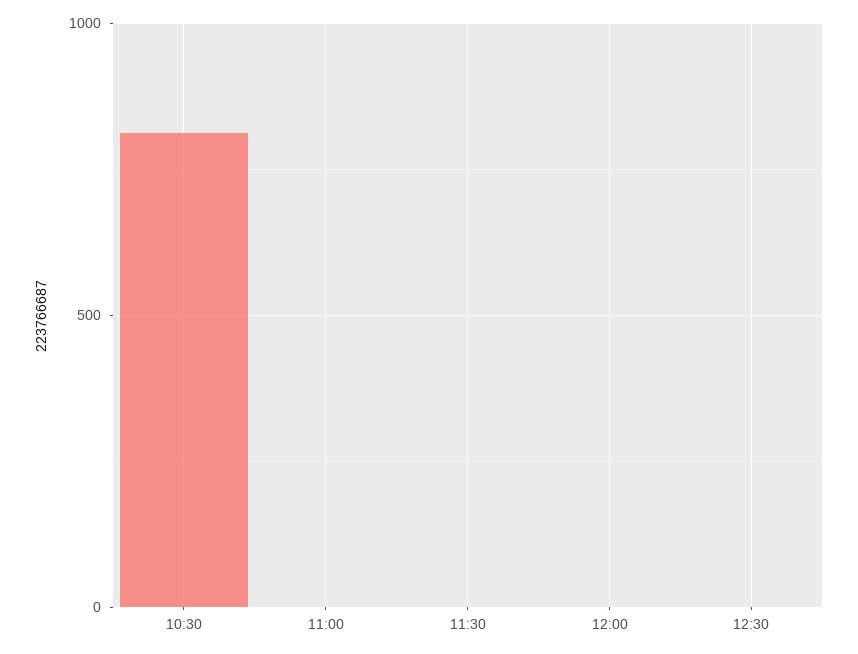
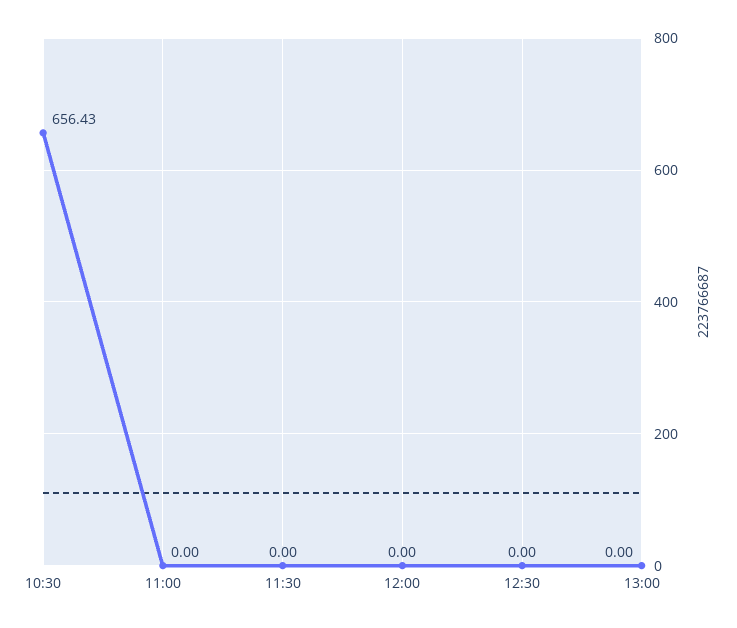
10:30: 800 -> 656.43
13:00: none -> 0

